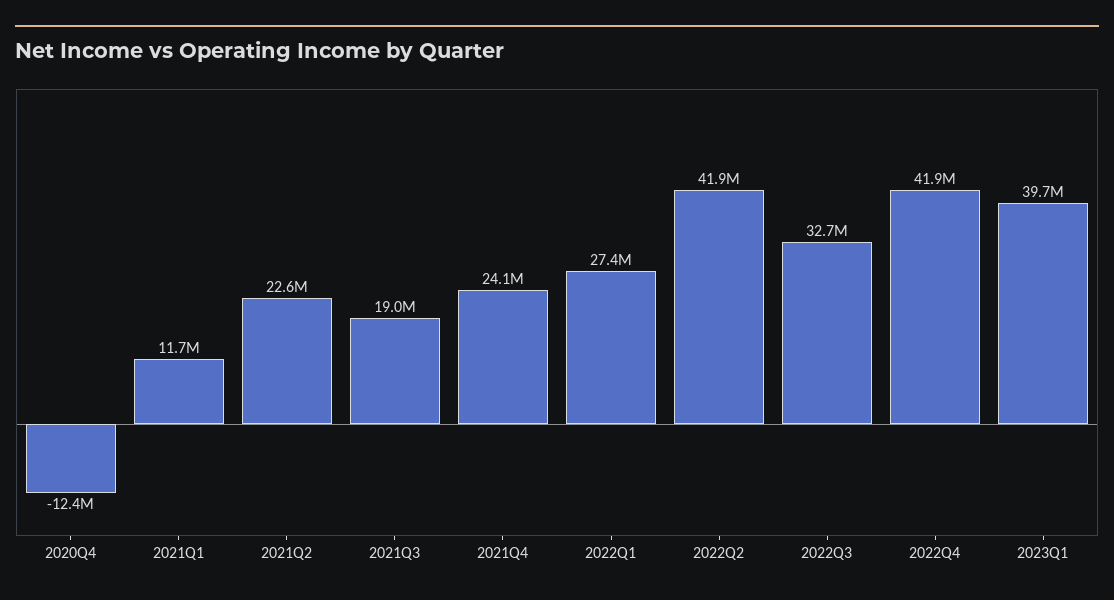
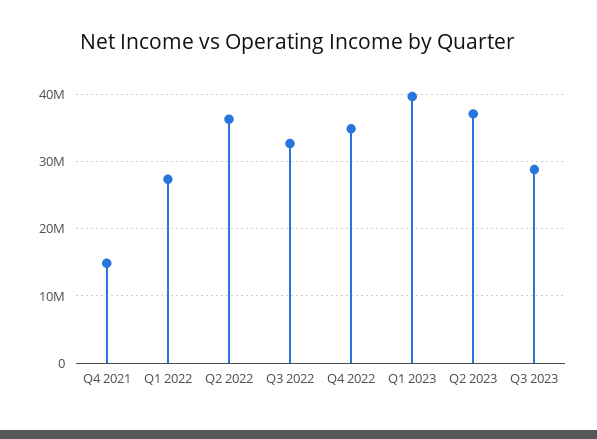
2020Q4: -12400000 -> none
2021Q1: 11700000 -> none
2021Q2: 22600000 -> none
2021Q3: 19000000 -> none
2021Q4: 24100000 -> 15000000
2022Q2: 41900000 -> 36000000
2022Q4: 41900000 -> 35000000
Q2 2023: none -> 37000000
Q3 2023: none -> 29000000

